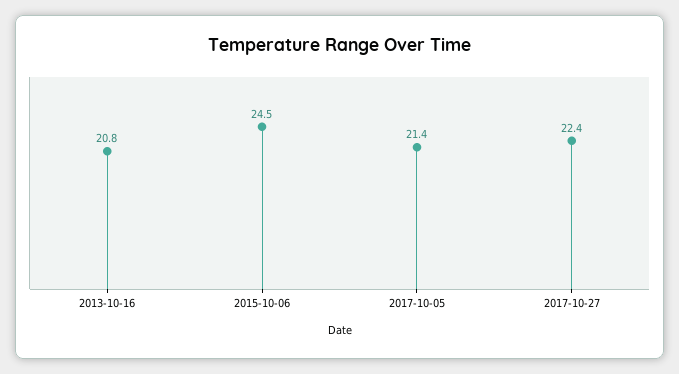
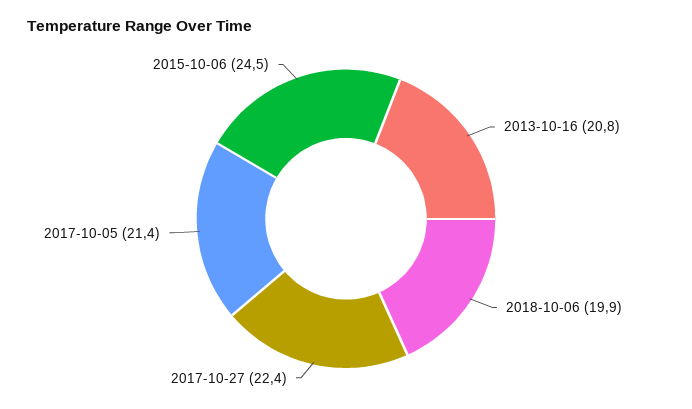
2018-10-06: none -> 19.9

